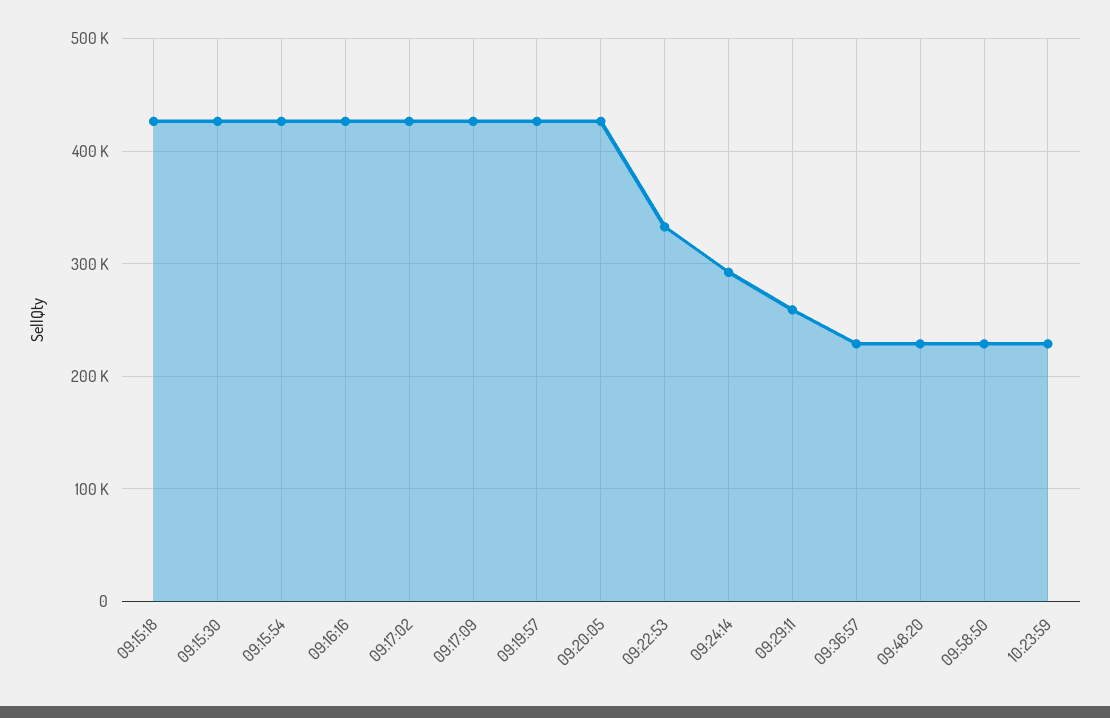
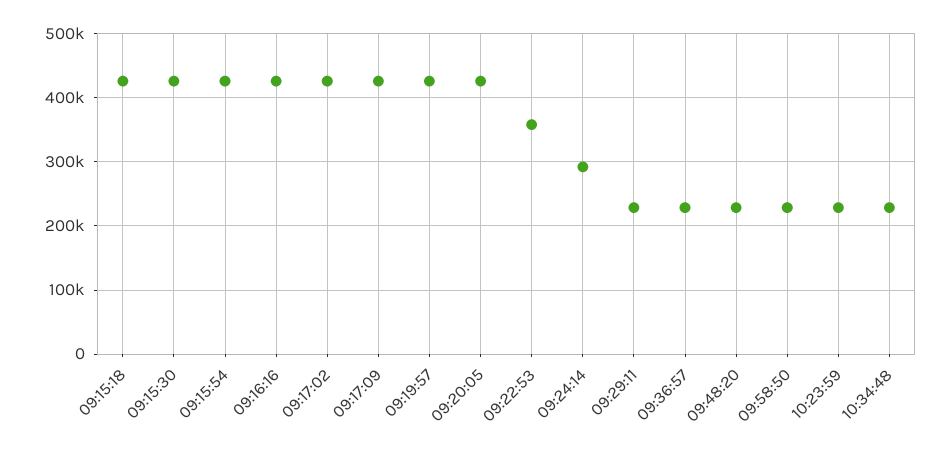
09:22:53: 330000 -> 360000
09:29:11: 260000 -> 230000
10:34:48: none -> 230000

